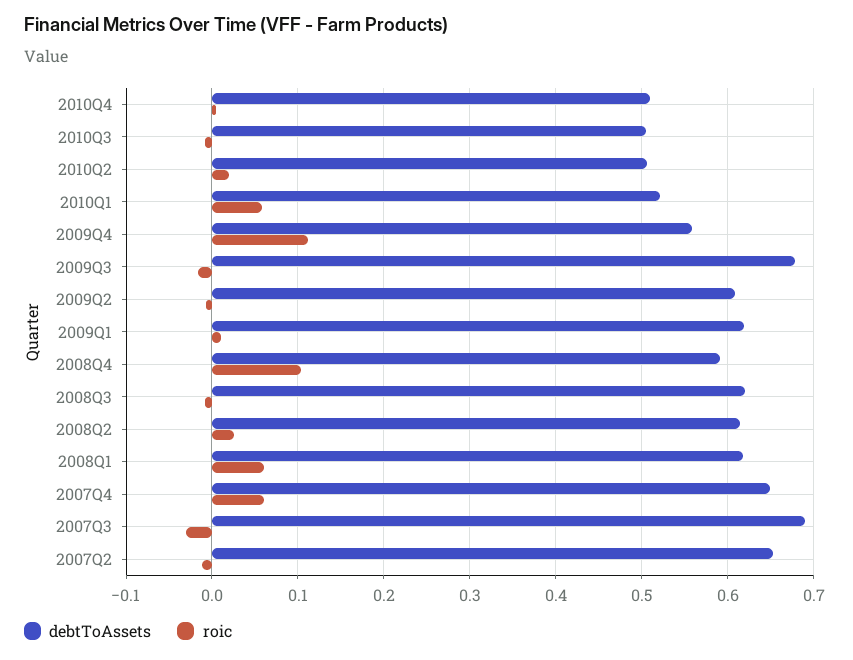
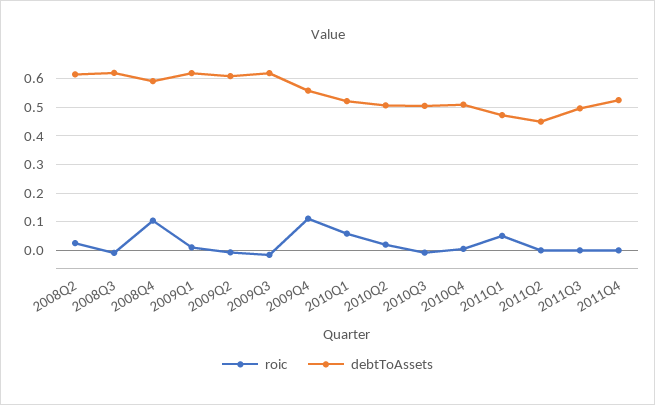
debtToAssets, 2009Q3: 0.68 -> 0.625
debtToAssets, 2008Q1: 0.62 -> none
roic, 2008Q1: 0.06 -> none
debtToAssets, 2007Q4: 0.65 -> none
roic, 2007Q4: 0.06 -> none
debtToAssets, 2007Q3: 0.69 -> none
roic, 2007Q3: -0.03 -> none
debtToAssets, 2007Q2: 0.65 -> none
roic, 2007Q2: -0.01 -> none
roic, 2011Q1: none -> 0.05
debtToAssets, 2011Q1: none -> 0.475
roic, 2011Q2: none -> 0
debtToAssets, 2011Q2: none -> 0.45
roic, 2011Q3: none -> 0
debtToAssets, 2011Q3: none -> 0.5
roic, 2011Q4: none -> 0
debtToAssets, 2011Q4: none -> 0.525

